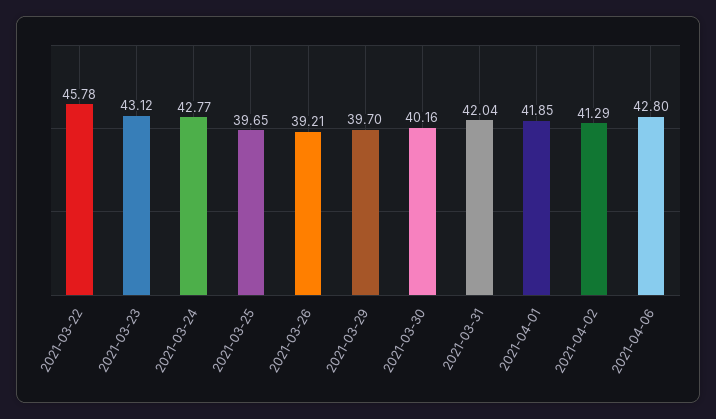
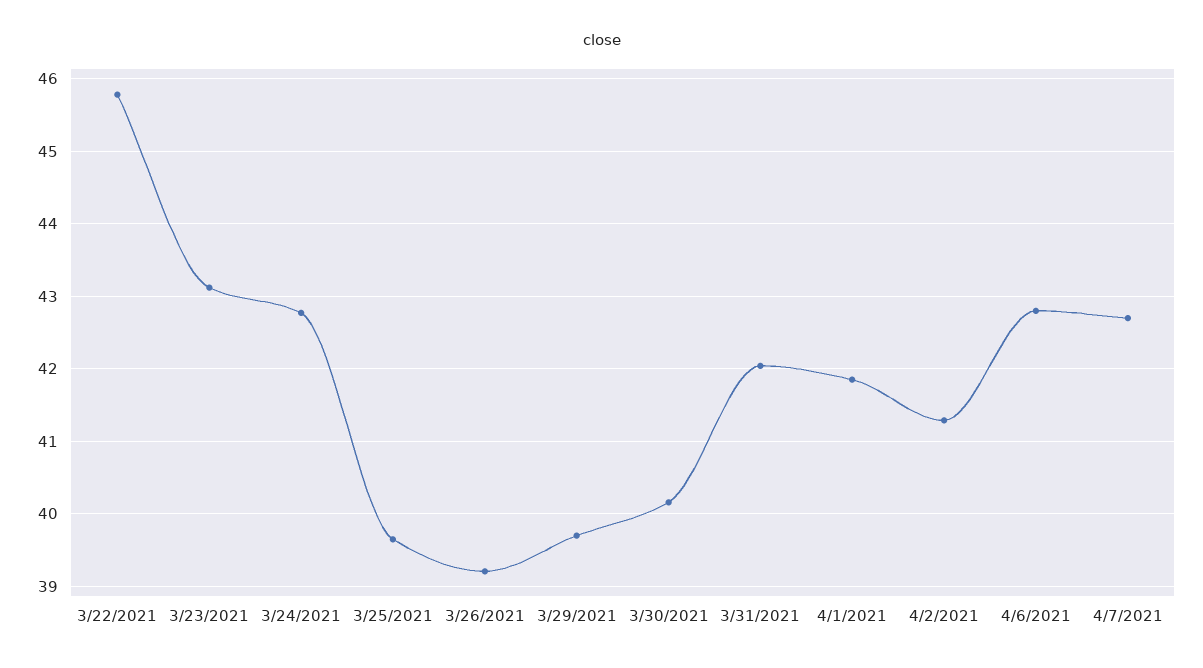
4/7/2021: none -> 42.7

